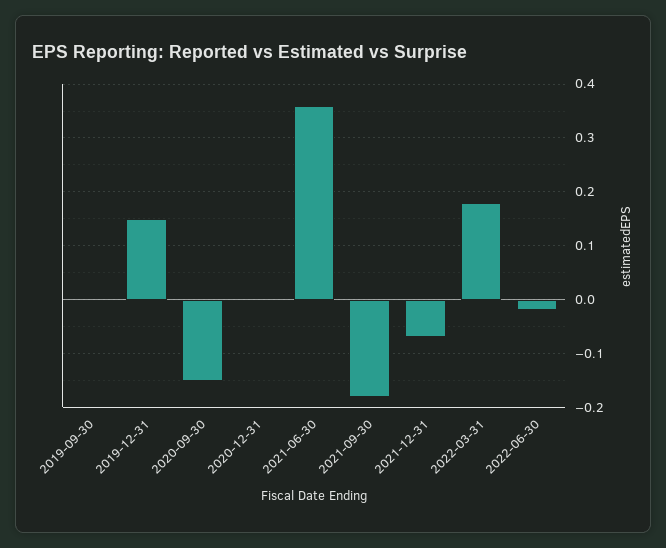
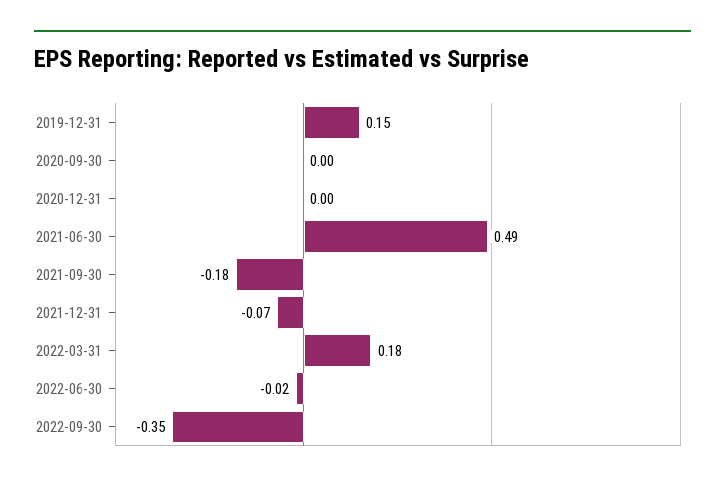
2019-09-30: 0 -> none
2020-09-30: -0.15 -> 0
2021-06-30: 0.35 -> 0.49
2022-09-30: none -> -0.35

